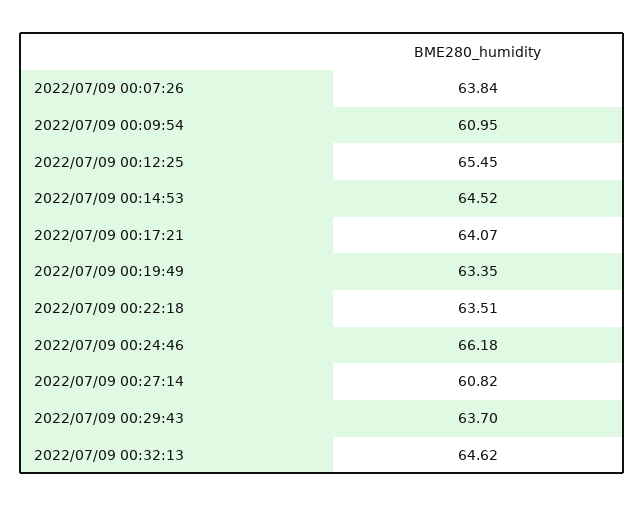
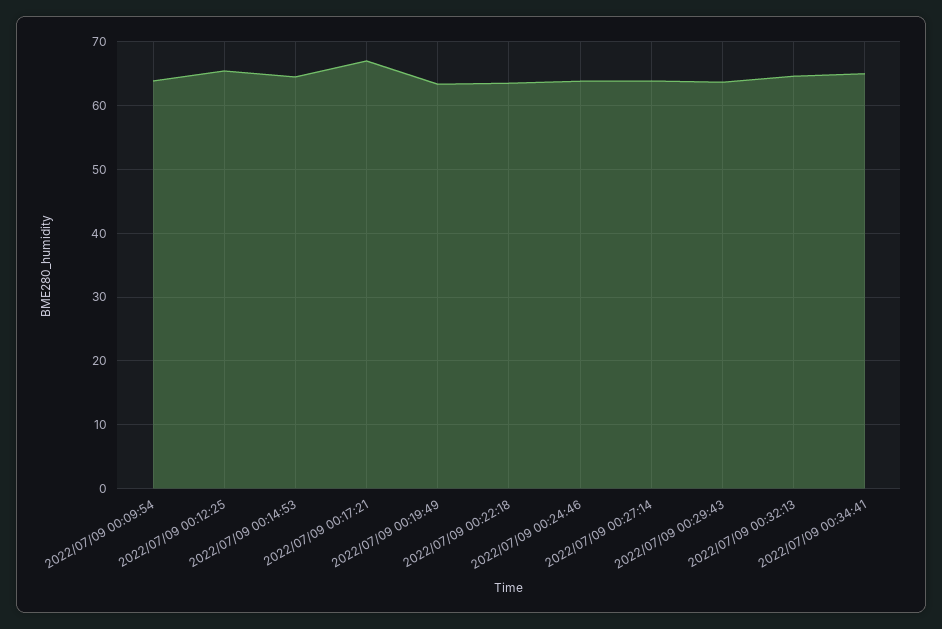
2022/07/09 00:07:26: 63.84 -> none
2022/07/09 00:09:54: 60.95 -> 64
2022/07/09 00:17:21: 64.07 -> 67
2022/07/09 00:24:46: 66.18 -> 64
2022/07/09 00:27:14: 60.82 -> 64
2022/07/09 00:34:41: none -> 65

